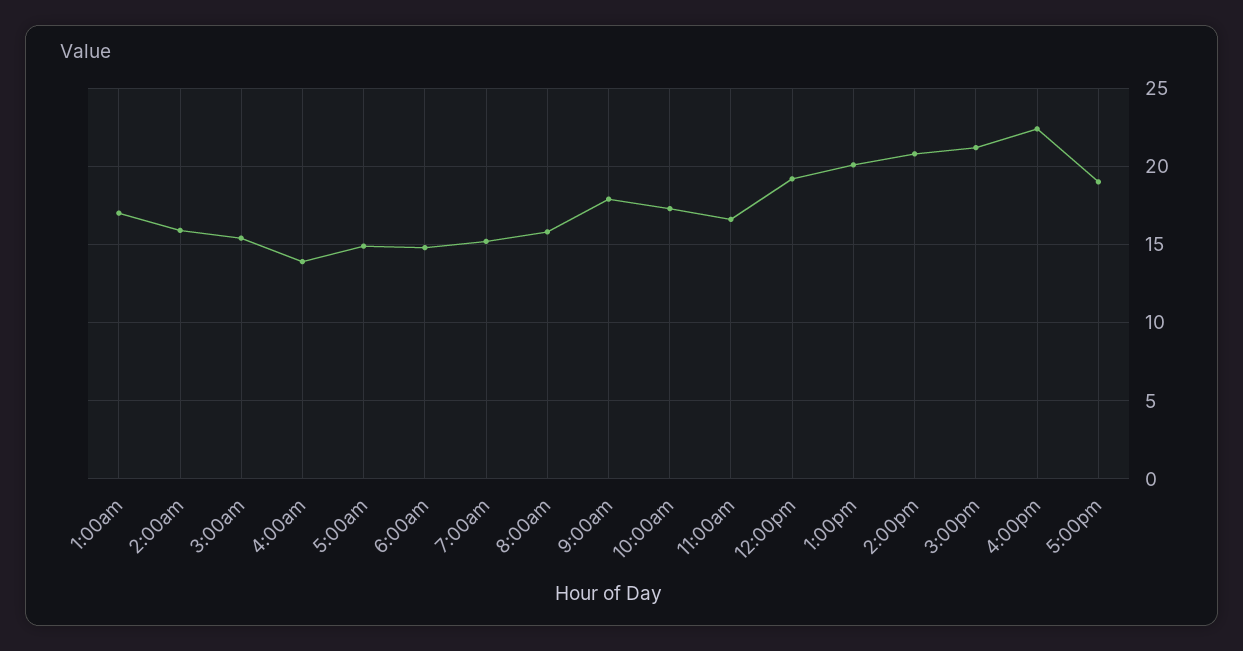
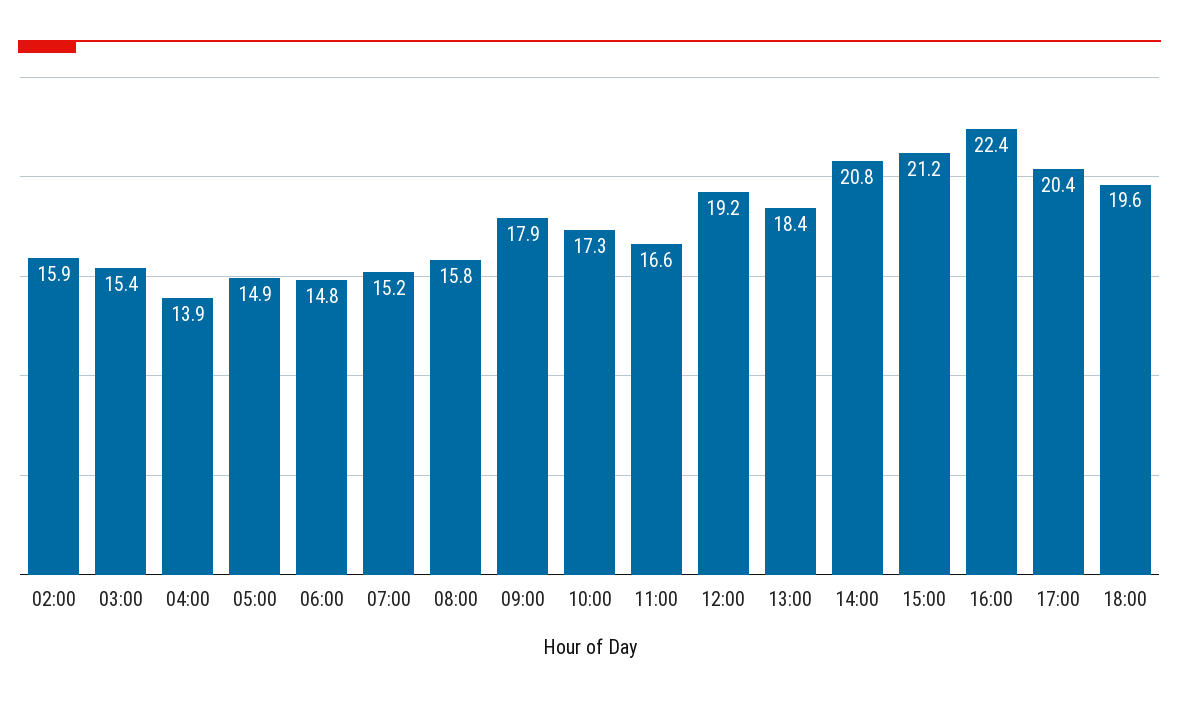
1:00am: 17 -> none
1:00pm: 20 -> 18.4
5:00pm: 19 -> 20.4
18:00: none -> 19.6

